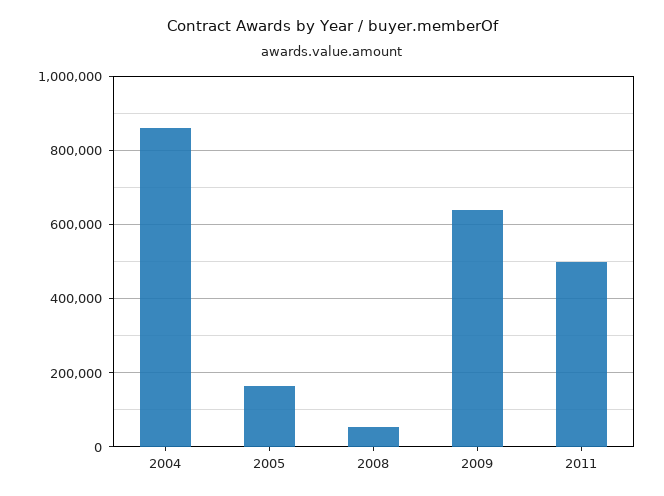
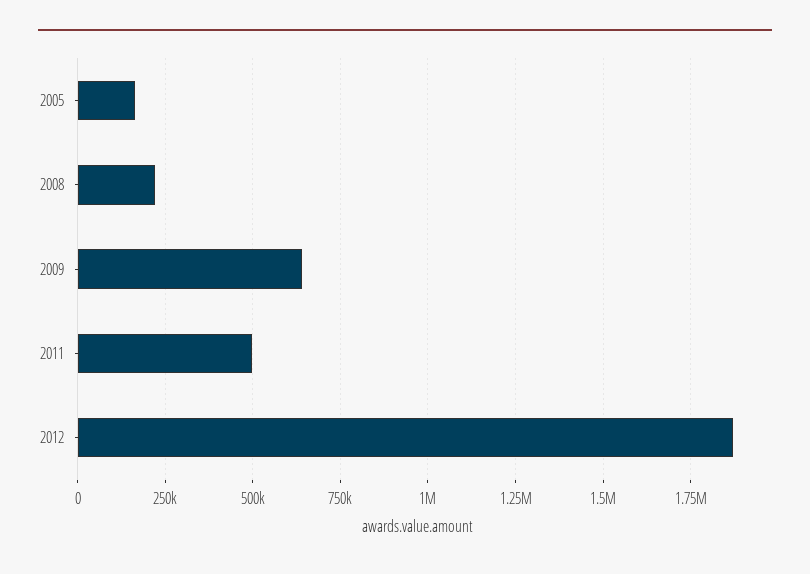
2004: 860000 -> none
2008: 60000 -> 225000
2012: none -> 1875000

